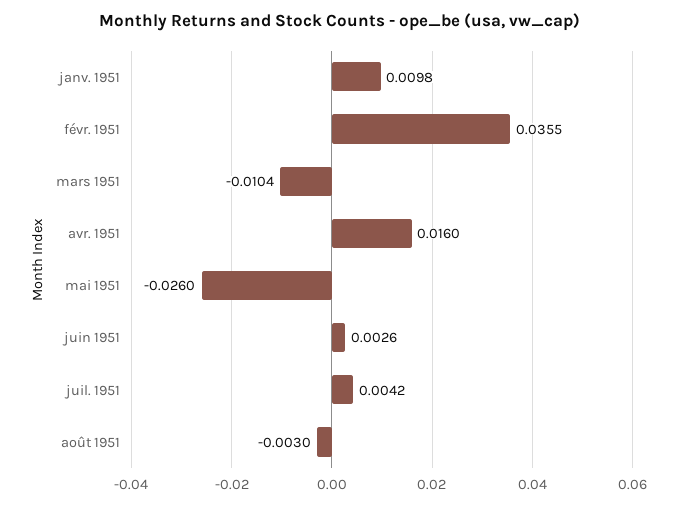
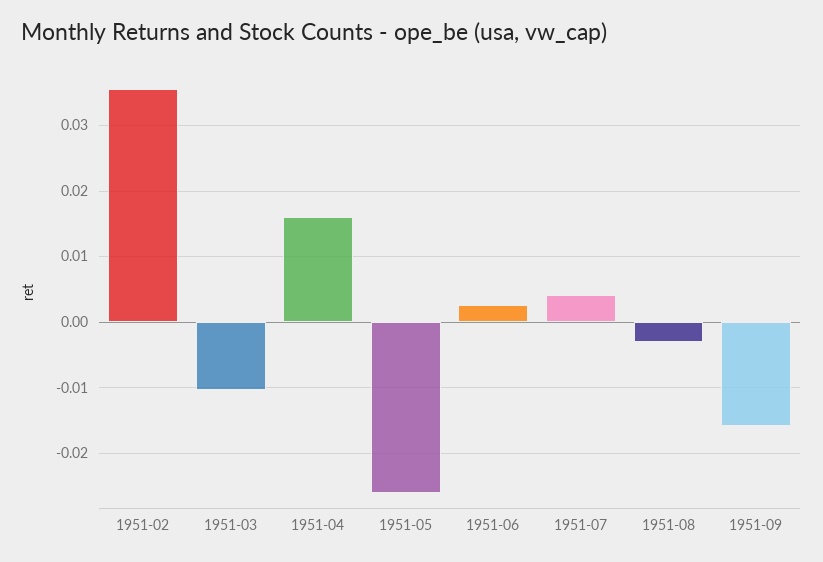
janv. 1951: 0.0098 -> none
1951-09: none -> -0.016

